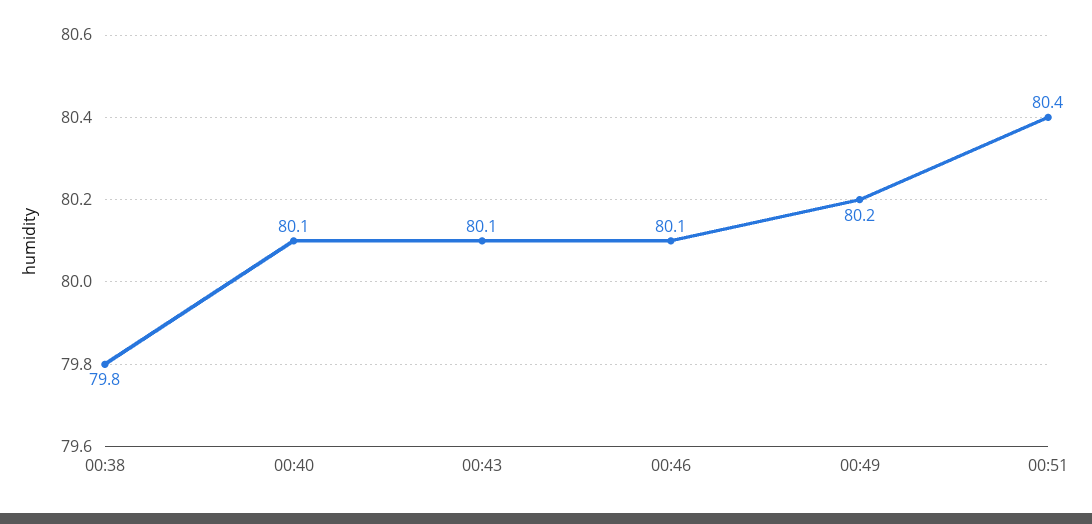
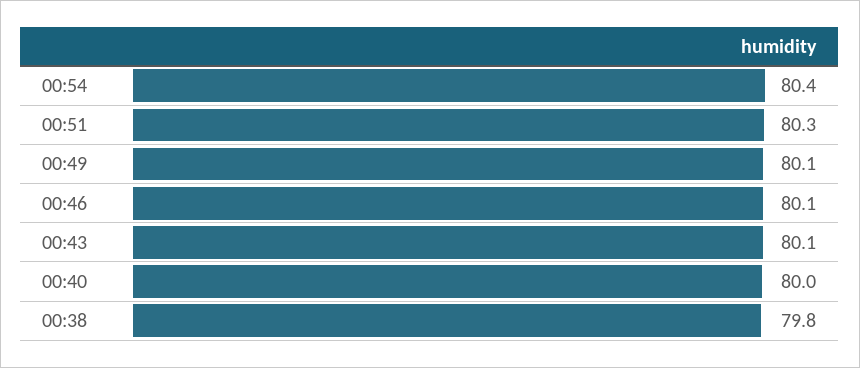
00:40: 80.1 -> 80
00:49: 80.2 -> 80.1
00:51: 80.4 -> 80.3
00:54: none -> 80.4

